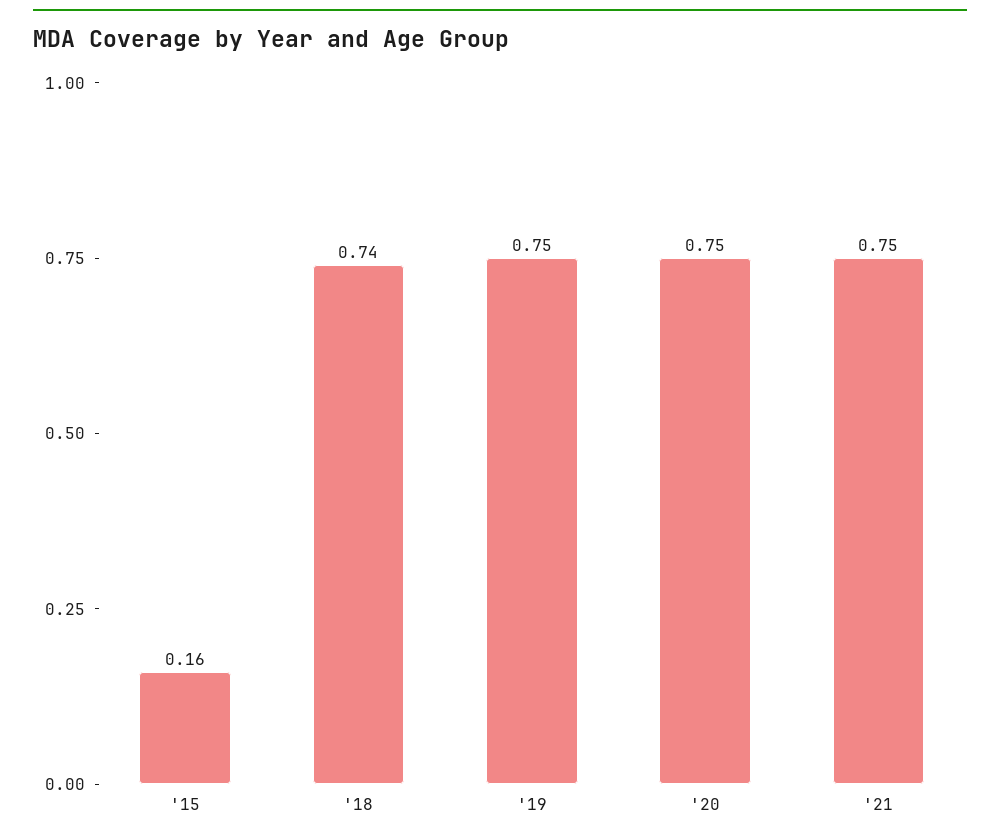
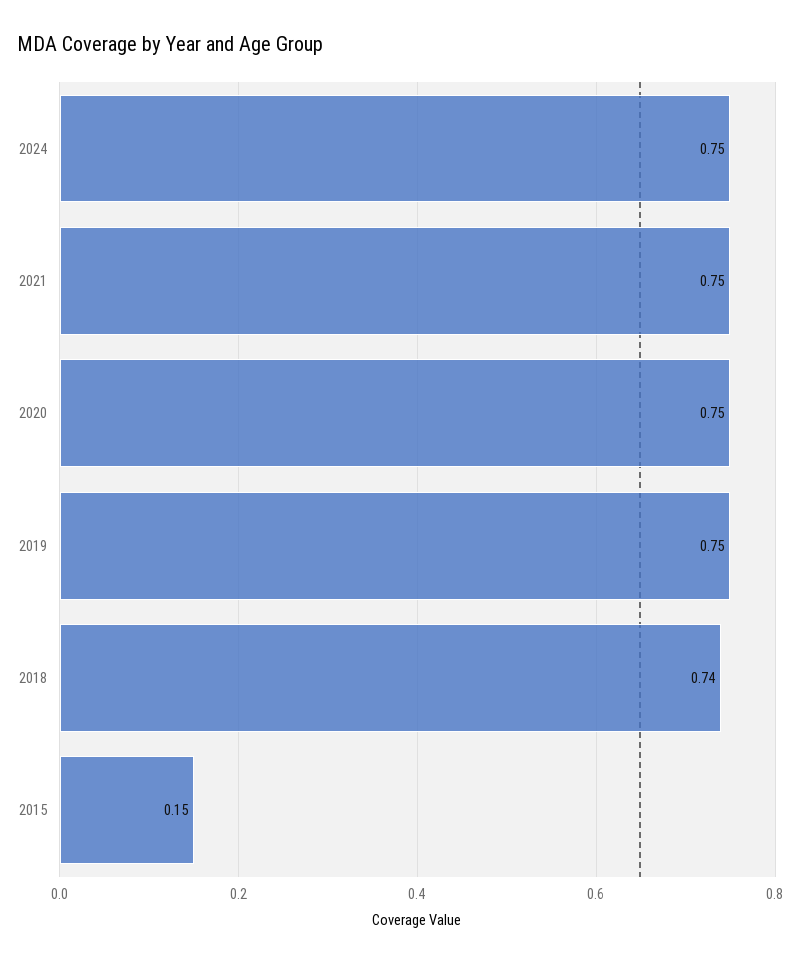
'15: 0.16 -> 0.15
2024: none -> 0.75

